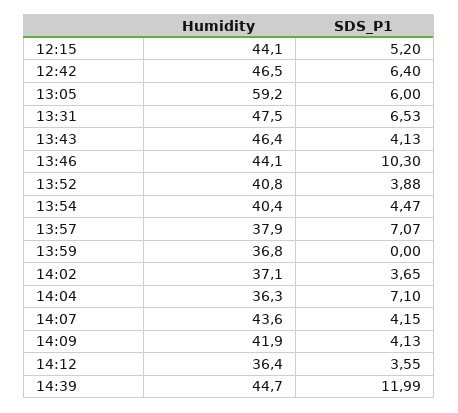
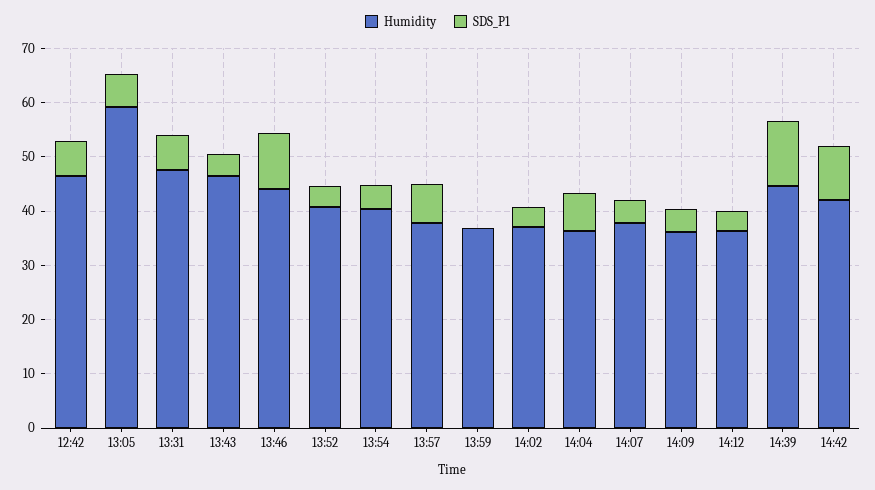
Humidity, 12:15: 44.1 -> none
SDS_P1, 12:15: 5.2 -> none
Humidity, 14:07: 43.6 -> 38
Humidity, 14:09: 41.9 -> 36
Humidity, 14:42: none -> 42
SDS_P1, 14:42: none -> 10

